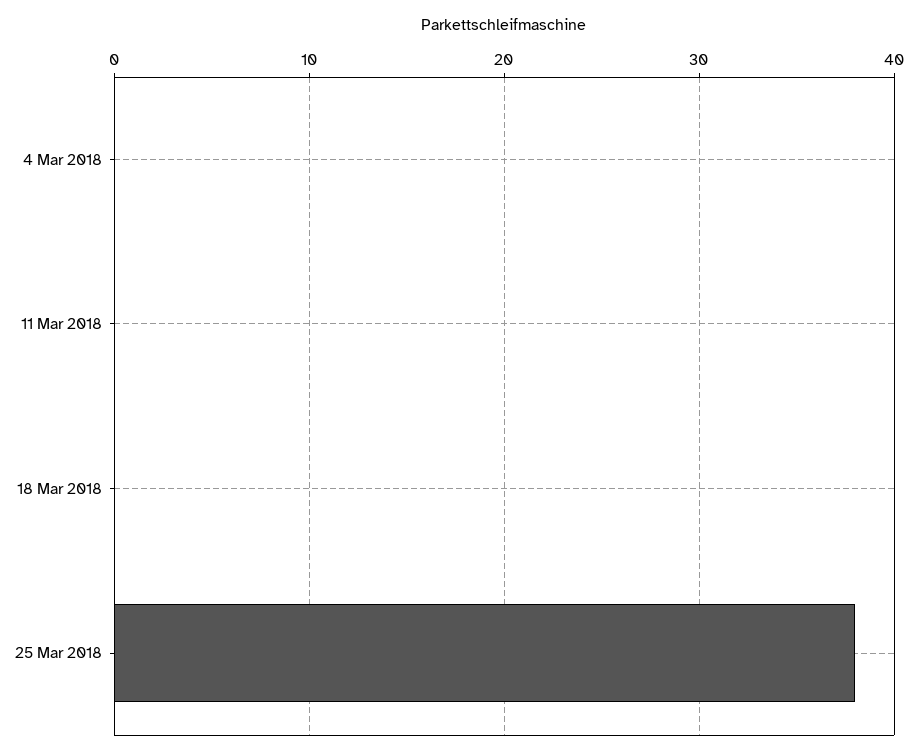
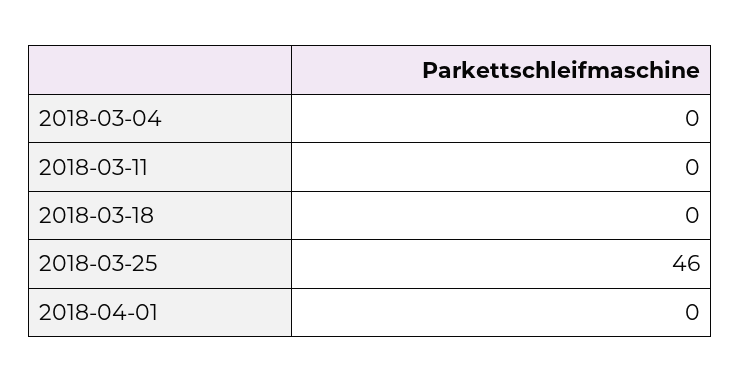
25 Mar 2018: 38 -> 46
2018-04-01: none -> 0

